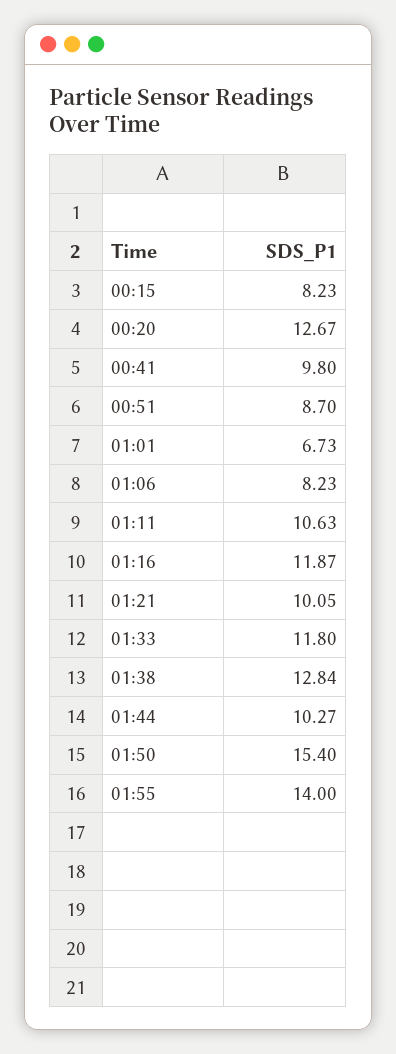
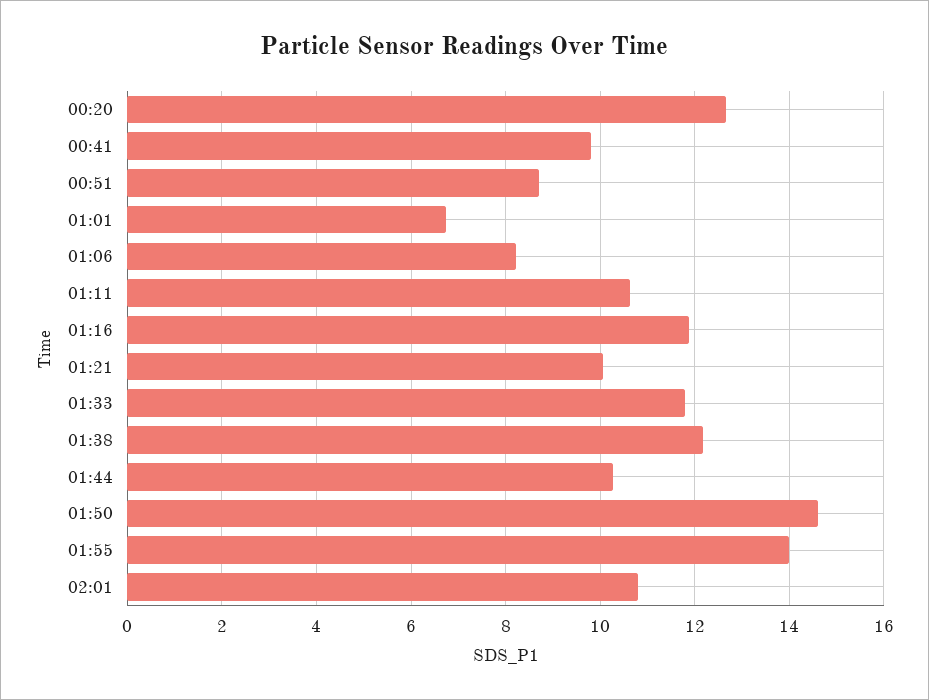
00:15: 8.23 -> none
01:38: 12.84 -> 12.2
01:50: 15.4 -> 14.6
02:01: none -> 10.8

